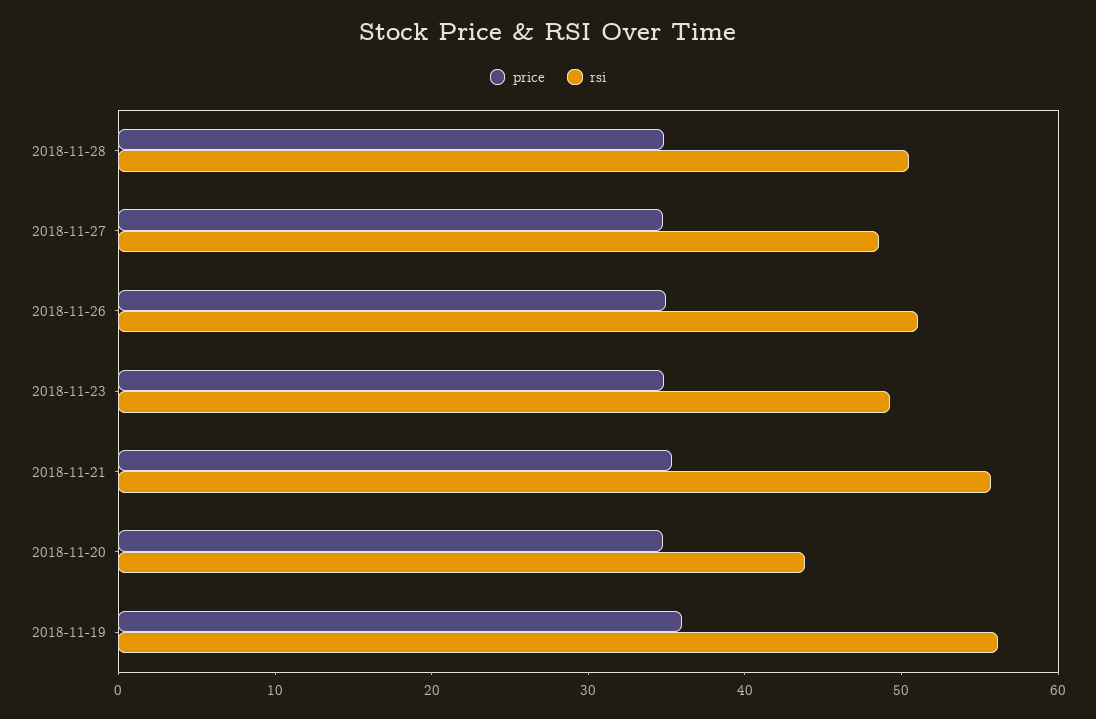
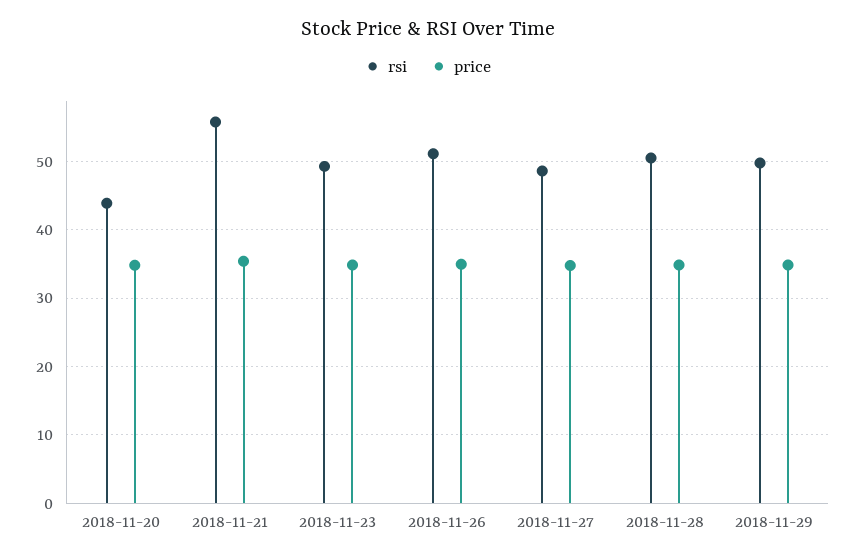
price, 2018-11-19: 36 -> none
rsi, 2018-11-19: 56 -> none
rsi, 2018-11-29: none -> 50
price, 2018-11-29: none -> 35

